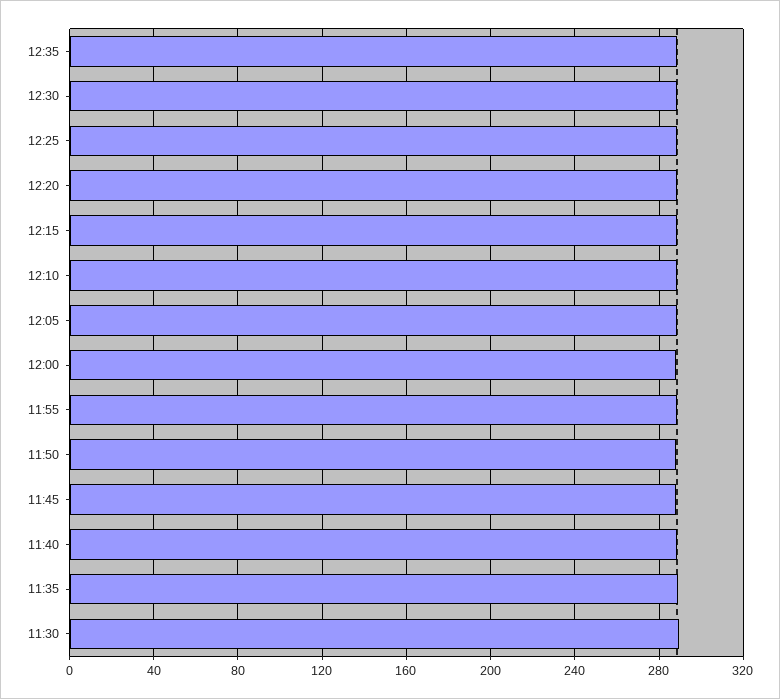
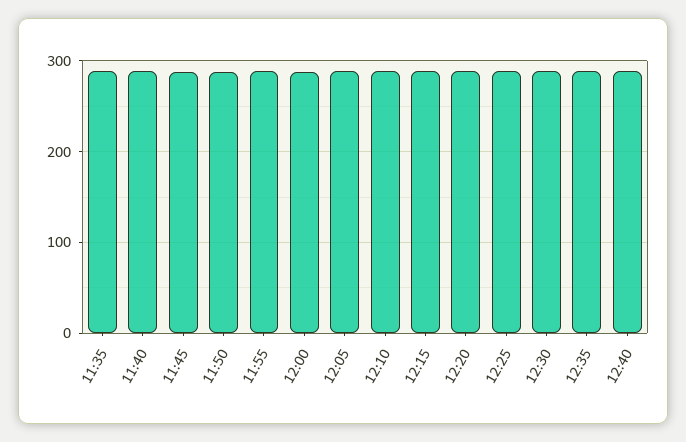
11:30: 290 -> none
12:40: none -> 290

